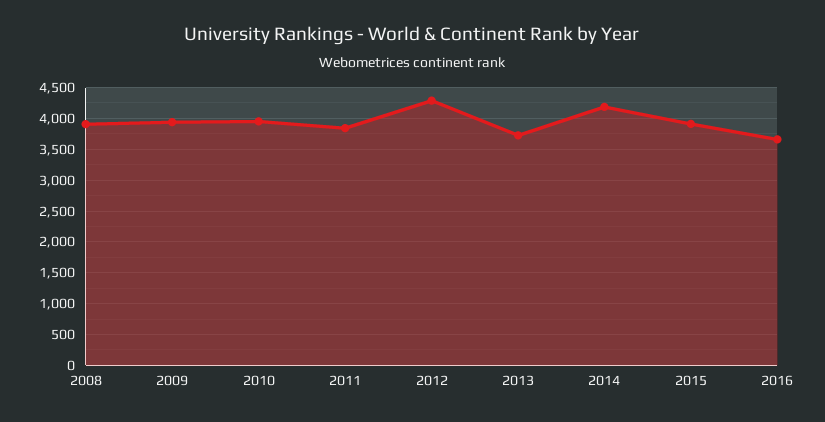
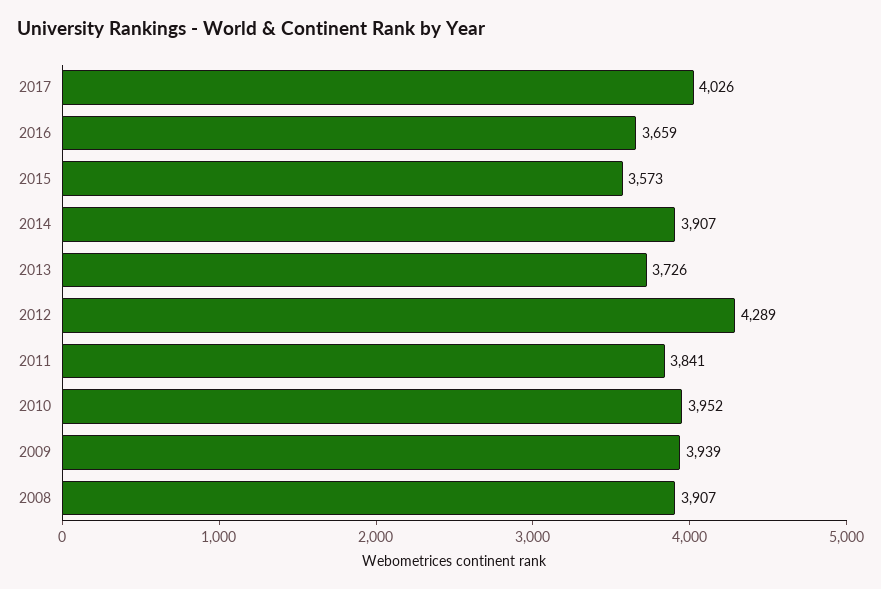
2014: 4200 -> 3907
2015: 3900 -> 3573
2017: none -> 4026

